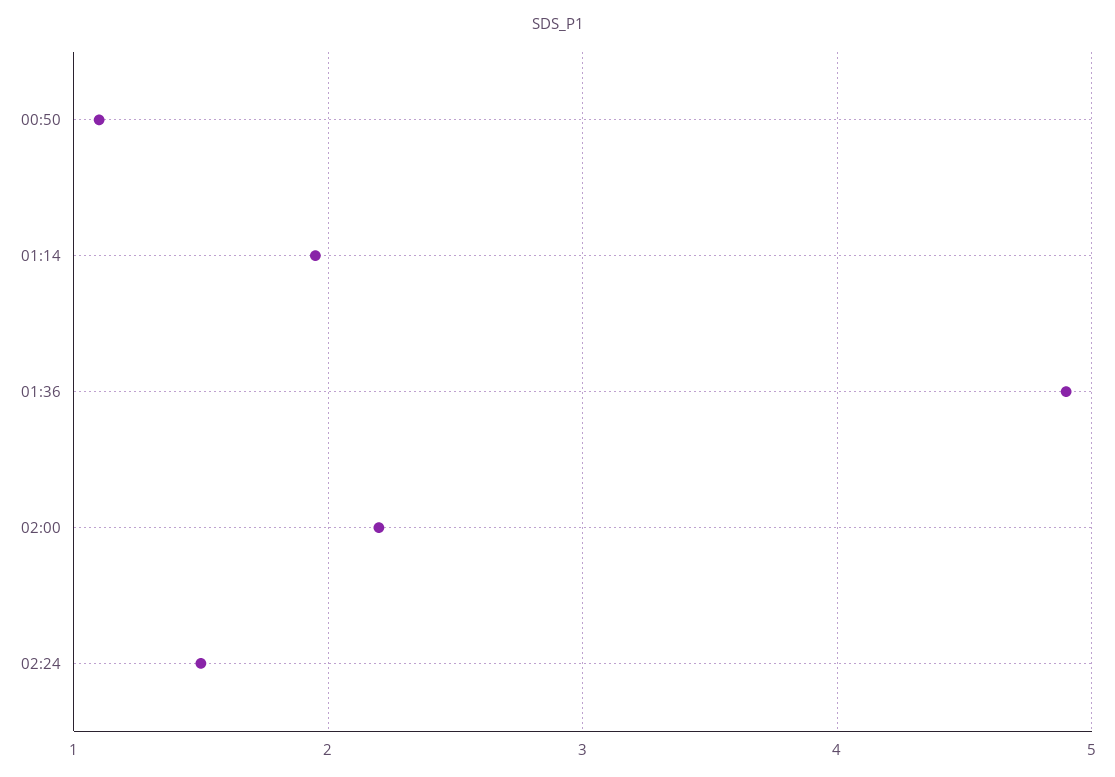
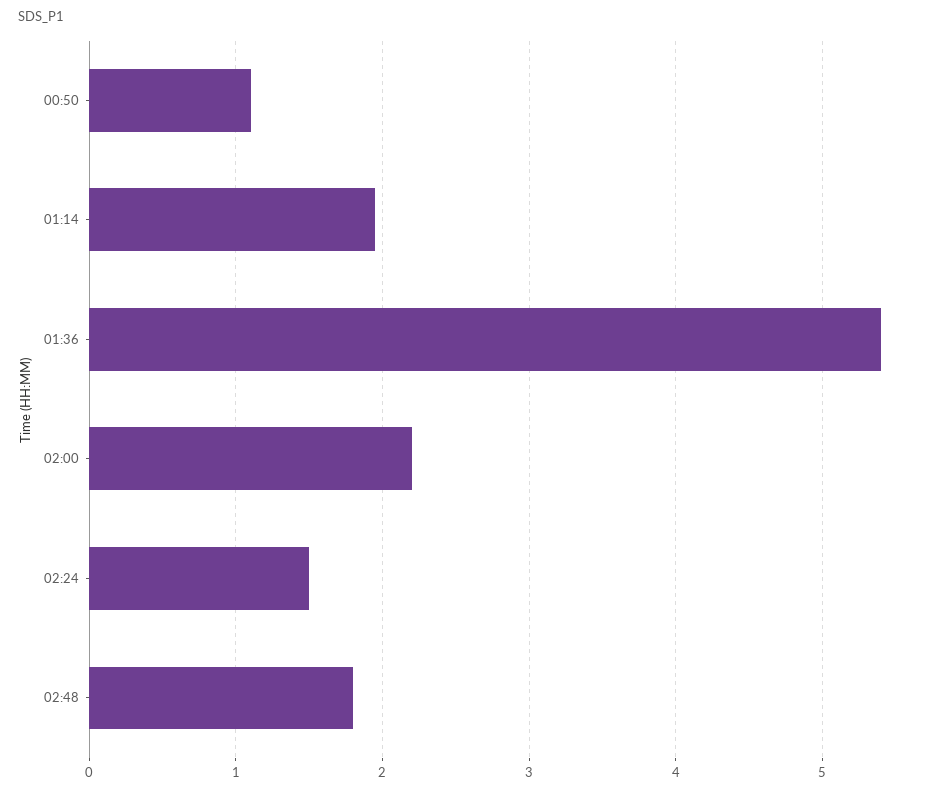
01:36: 4.9 -> 5.4
02:48: none -> 1.8

